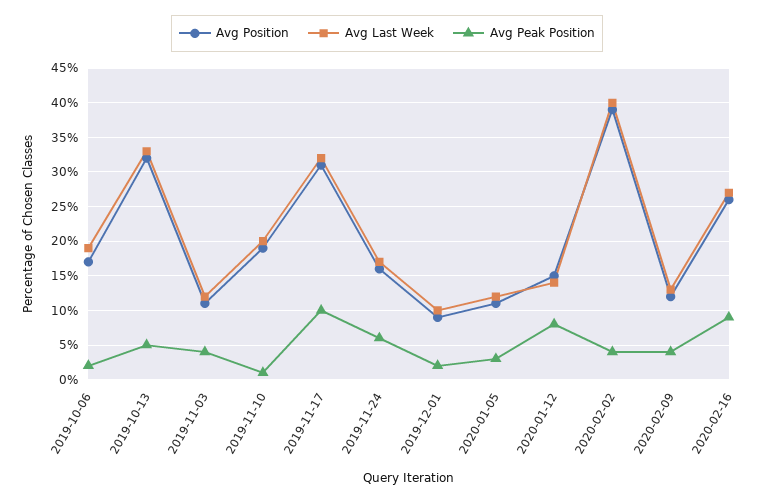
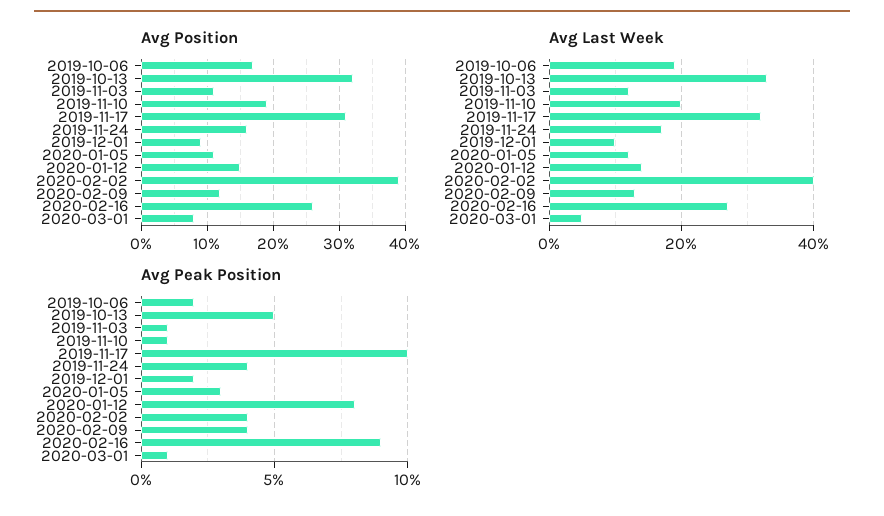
Avg Peak Position, 2019-11-03: 4 -> 1
Avg Peak Position, 2019-11-24: 6 -> 4
Avg Position, 2020-03-01: none -> 8
Avg Last Week, 2020-03-01: none -> 5
Avg Peak Position, 2020-03-01: none -> 1

